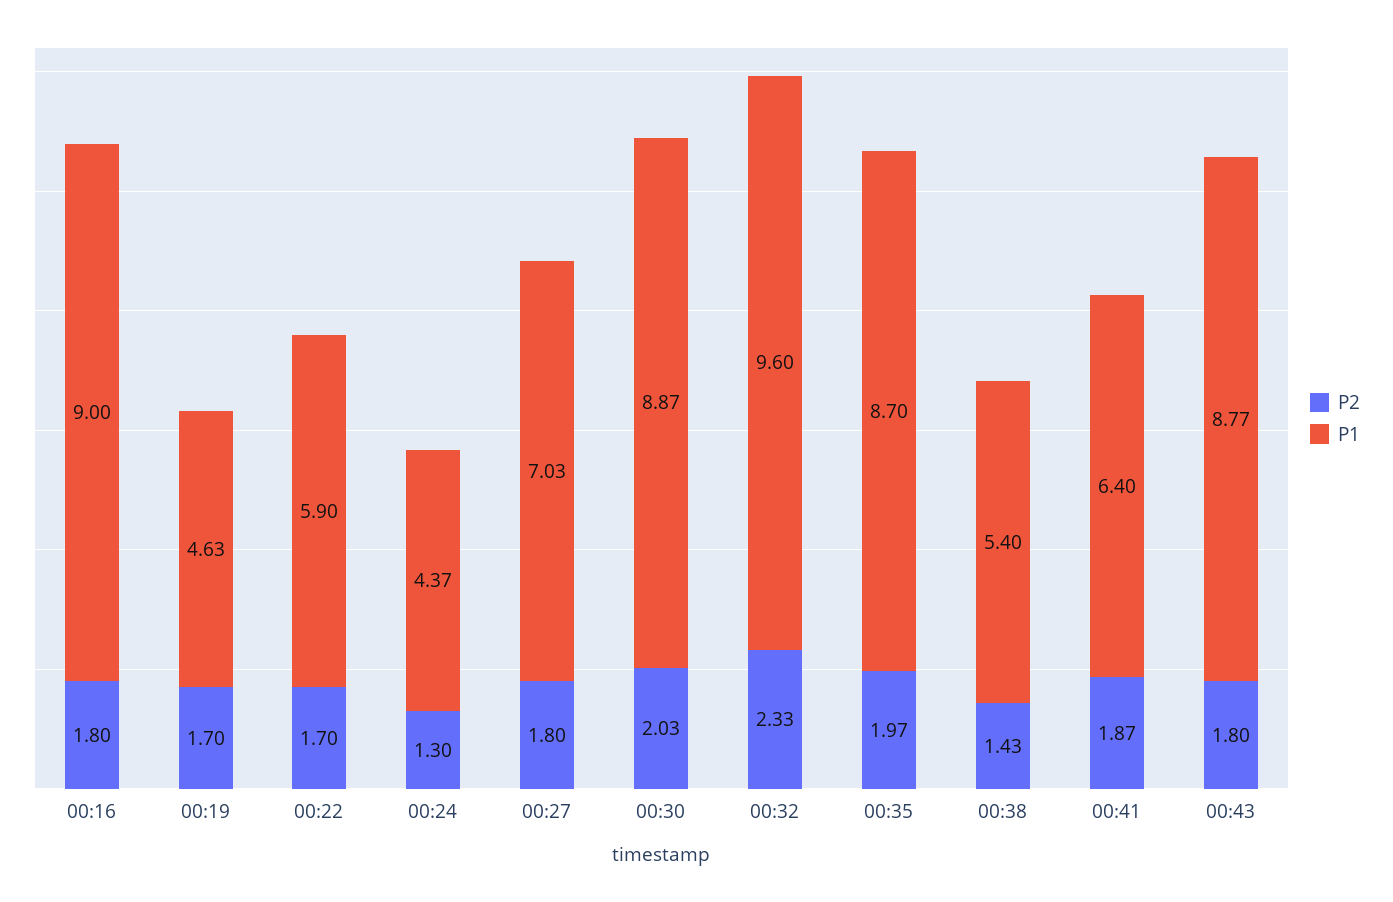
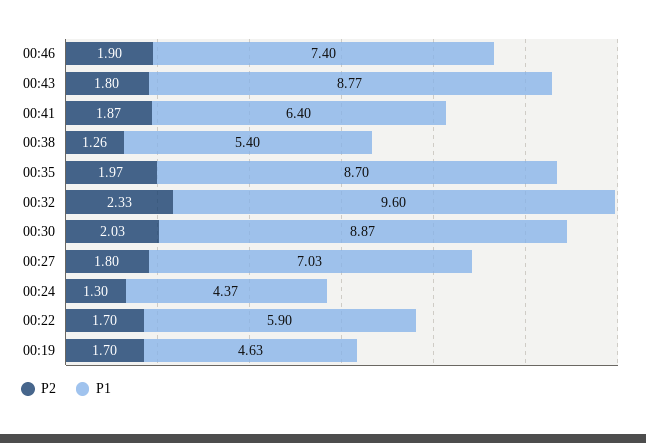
P2, 00:16: 1.8 -> none
P1, 00:16: 9 -> none
P2, 00:38: 1.43 -> 1.26
P2, 00:46: none -> 1.9
P1, 00:46: none -> 7.4

